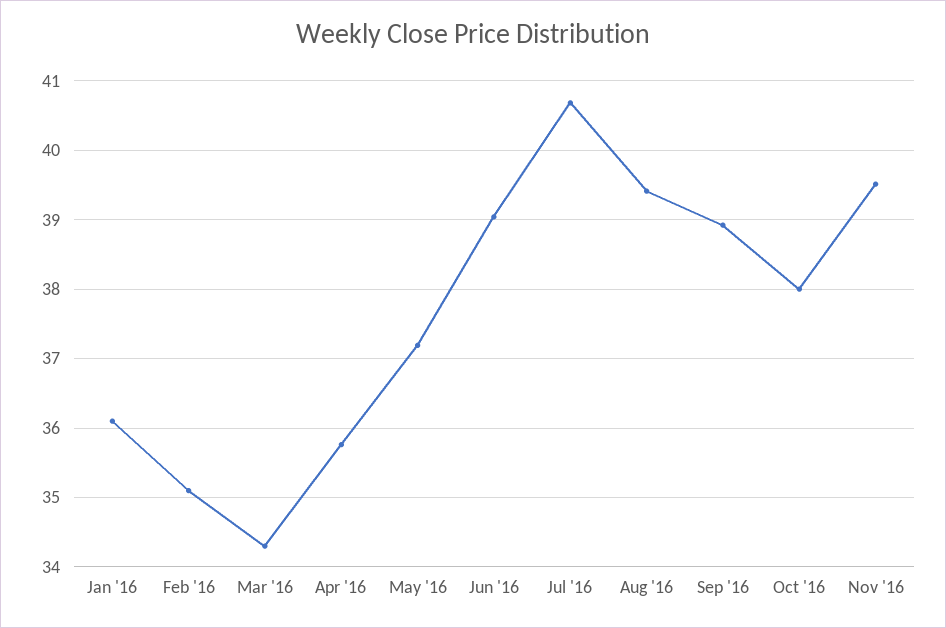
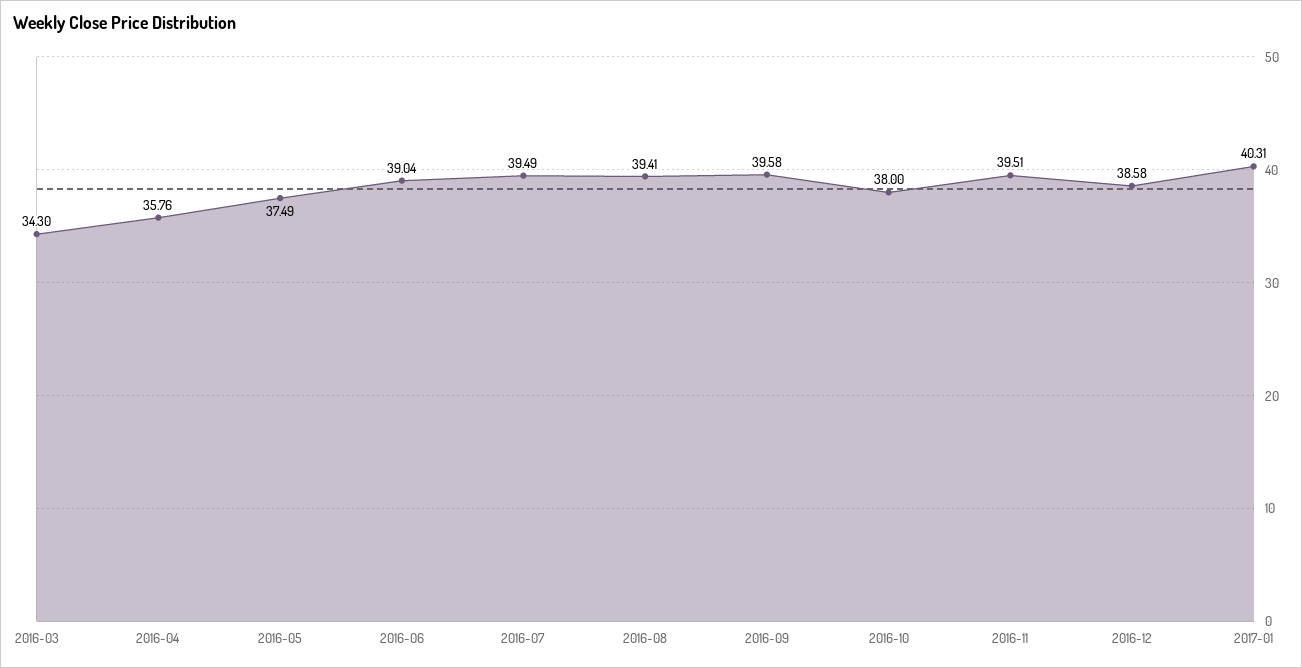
Jan '16: 36.1 -> none
Feb '16: 35.1 -> none
May '16: 37.2 -> 37.49
Jul '16: 40.7 -> 39.49
Sep '16: 38.9 -> 39.58
2016-12: none -> 38.58
2017-01: none -> 40.31

